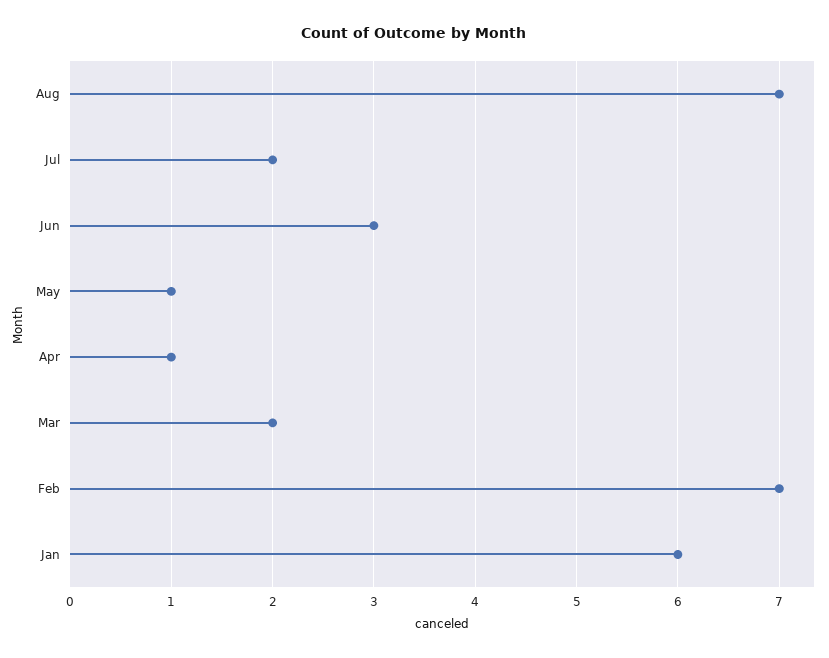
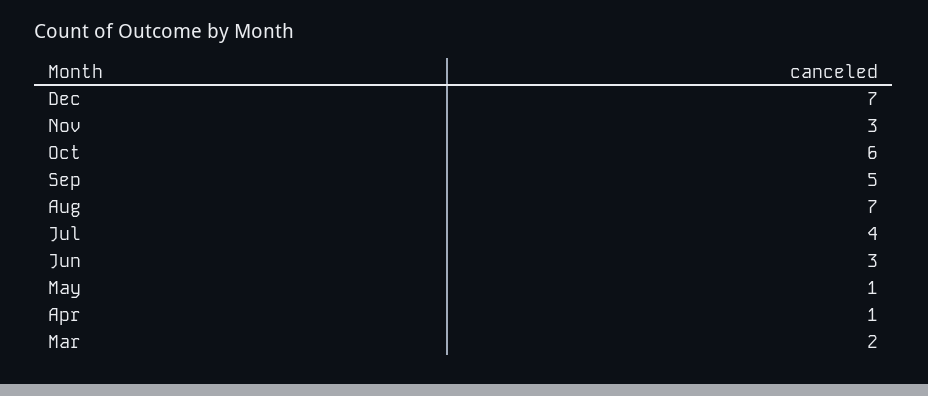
Jul: 2 -> 4
Feb: 7 -> none
Jan: 6 -> none
Dec: none -> 7
Nov: none -> 3
Oct: none -> 6
Sep: none -> 5

